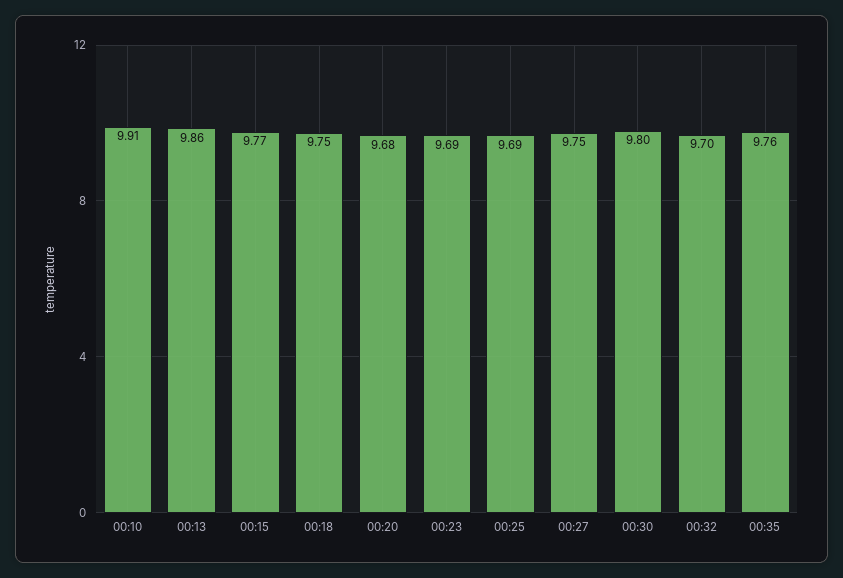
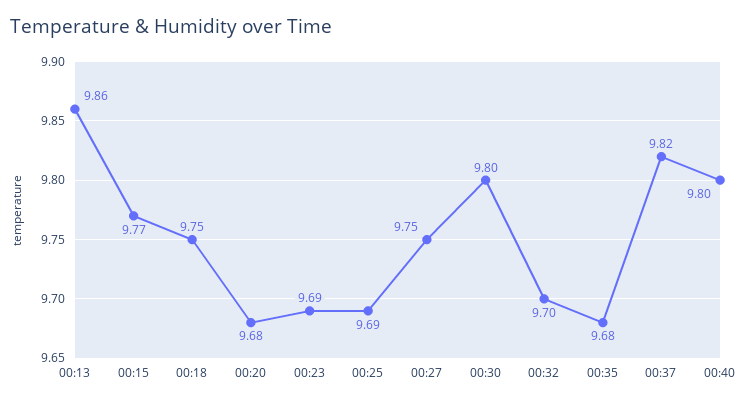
00:10: 9.91 -> none
00:35: 9.76 -> 9.68
00:37: none -> 9.82
00:40: none -> 9.8

